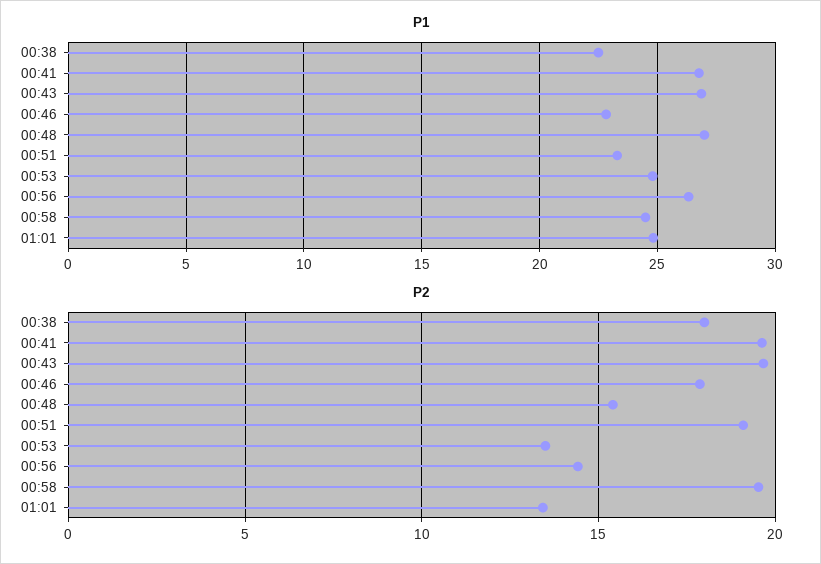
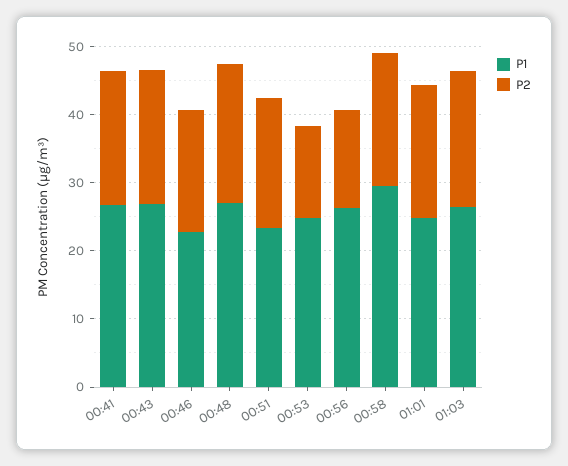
P1, 00:38: 22.5 -> none
P1, 00:58: 24.5 -> 30
P2, 00:38: 18 -> none
P2, 00:48: 15.5 -> 20
P2, 01:01: 13.5 -> 20
P1, 01:03: none -> 26
P2, 01:03: none -> 20

